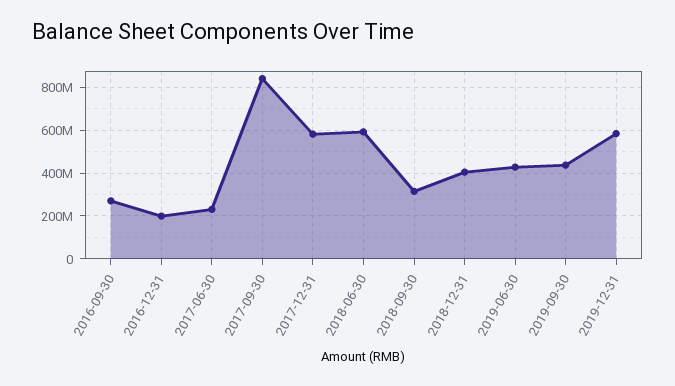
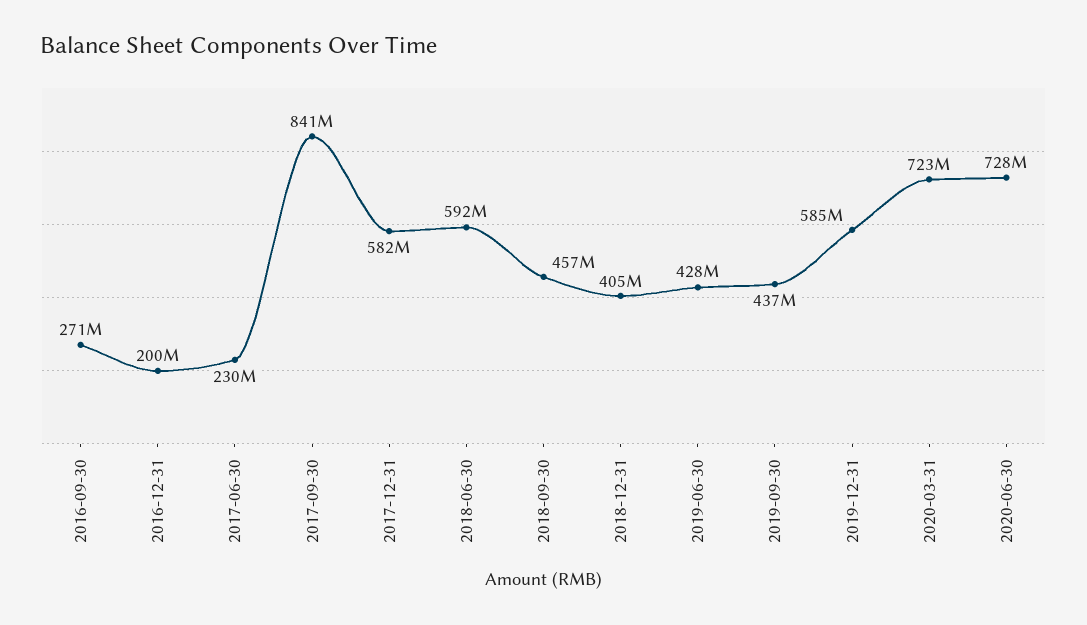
2018-09-30: 300000000 -> 457000000
2020-03-31: none -> 723000000
2020-06-30: none -> 728000000

